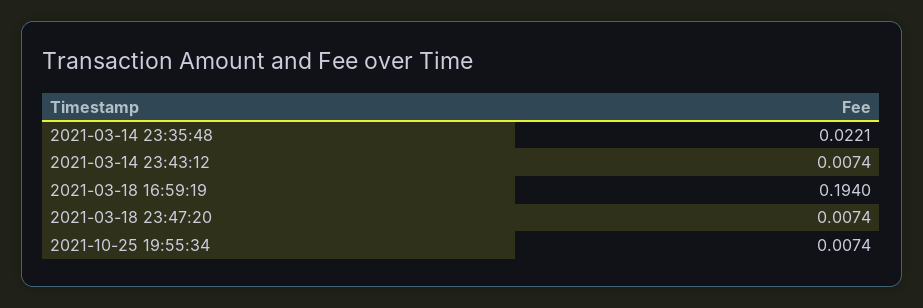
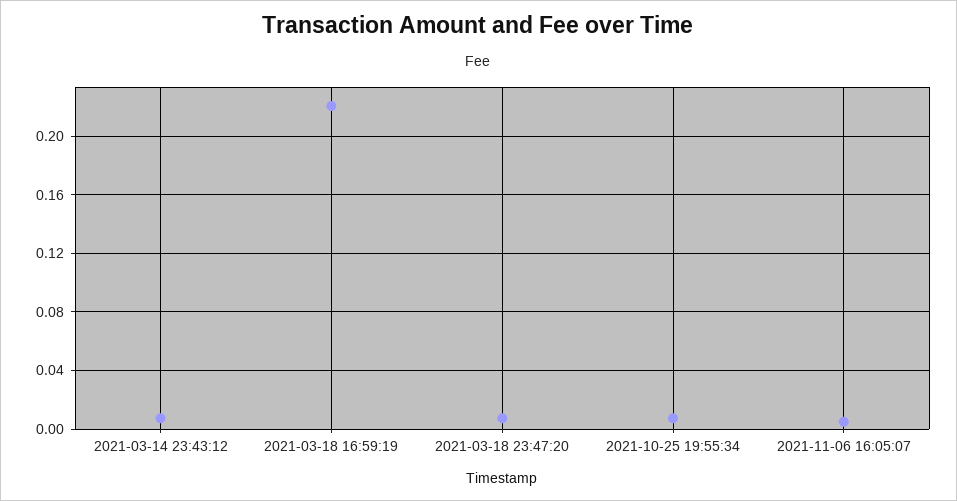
2021-03-14 23:35:48: 0.0221 -> none
2021-03-18 16:59:19: 0.194 -> 0.22
2021-11-06 16:05:07: none -> 0.005

